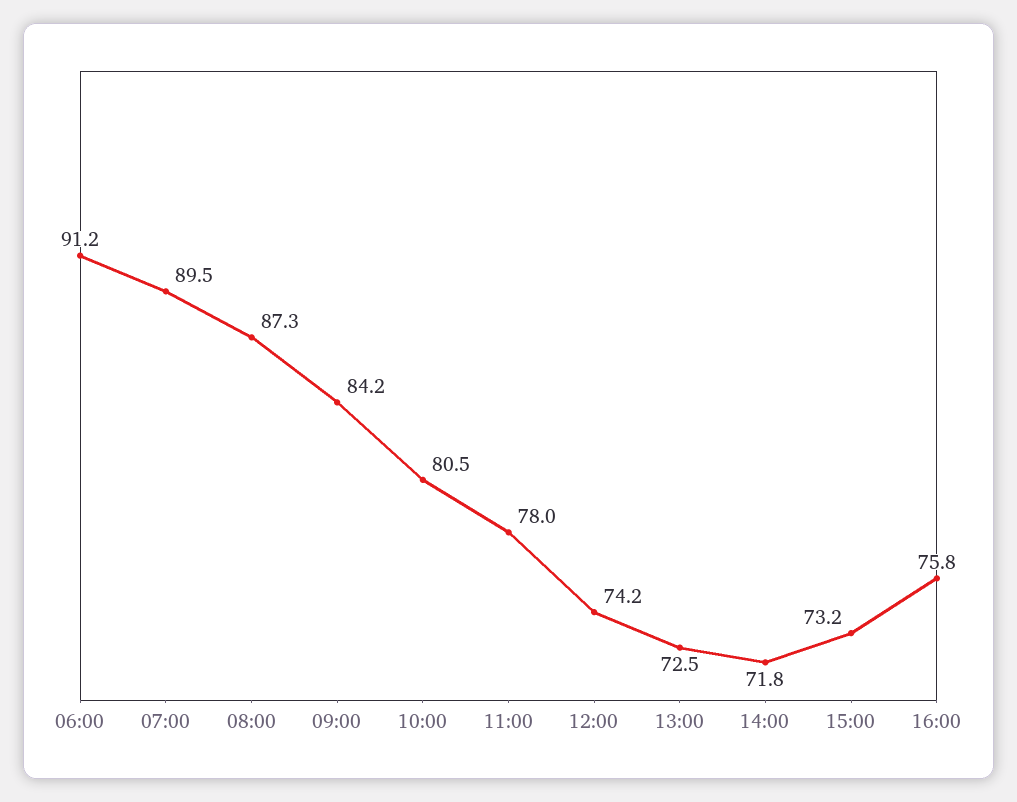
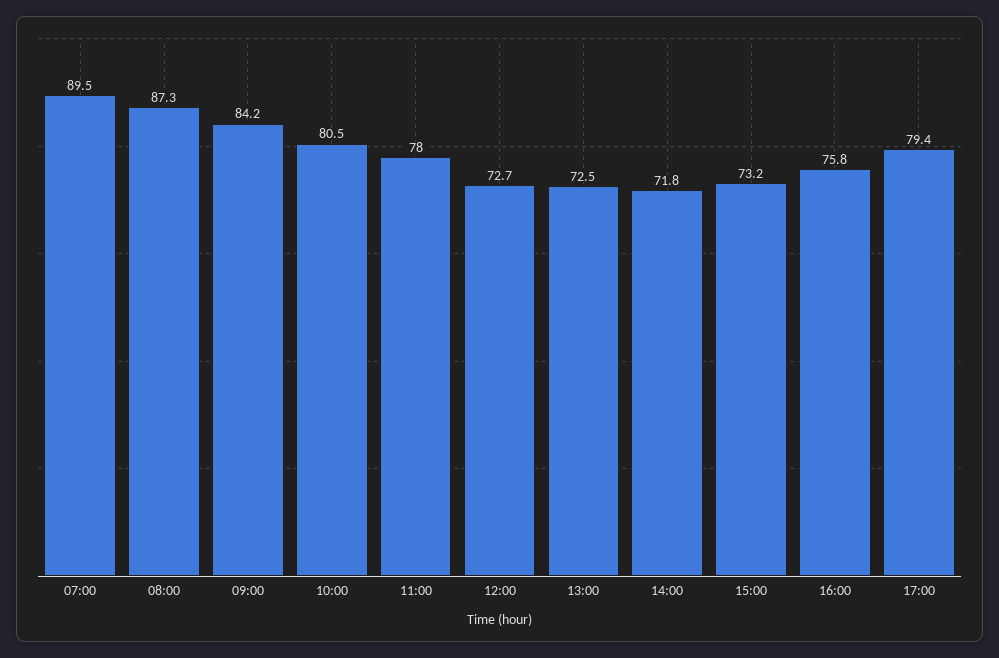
06:00: 91.2 -> none
12:00: 74.2 -> 72.7
17:00: none -> 79.4

